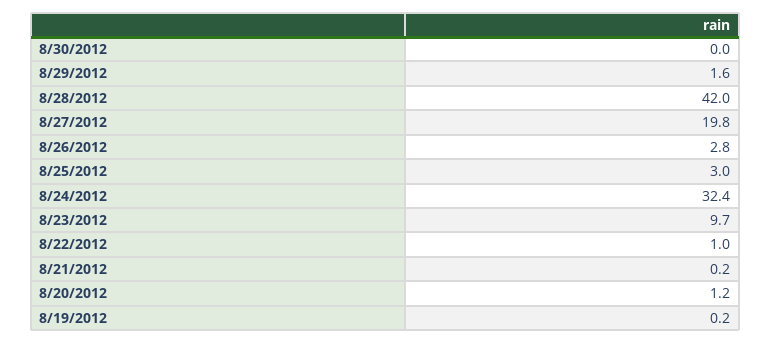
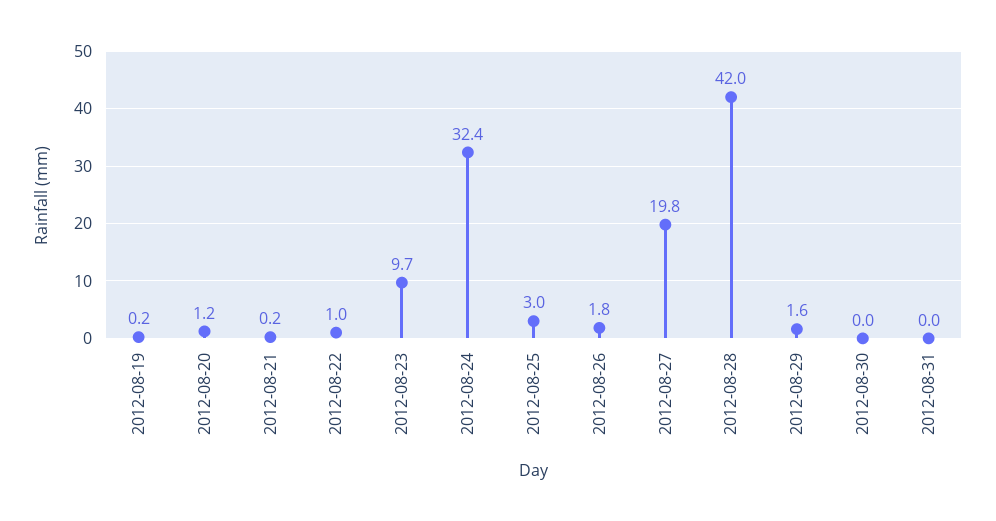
8/26/2012: 2.8 -> 1.8
2012-08-31: none -> 0

